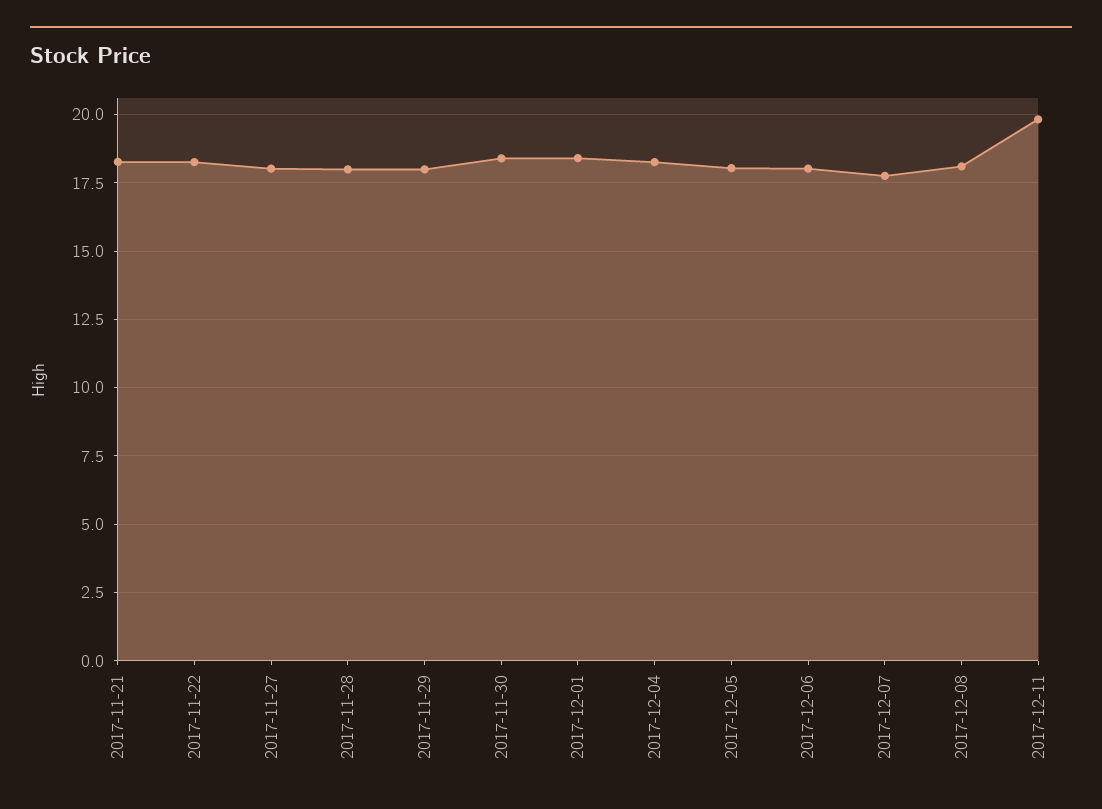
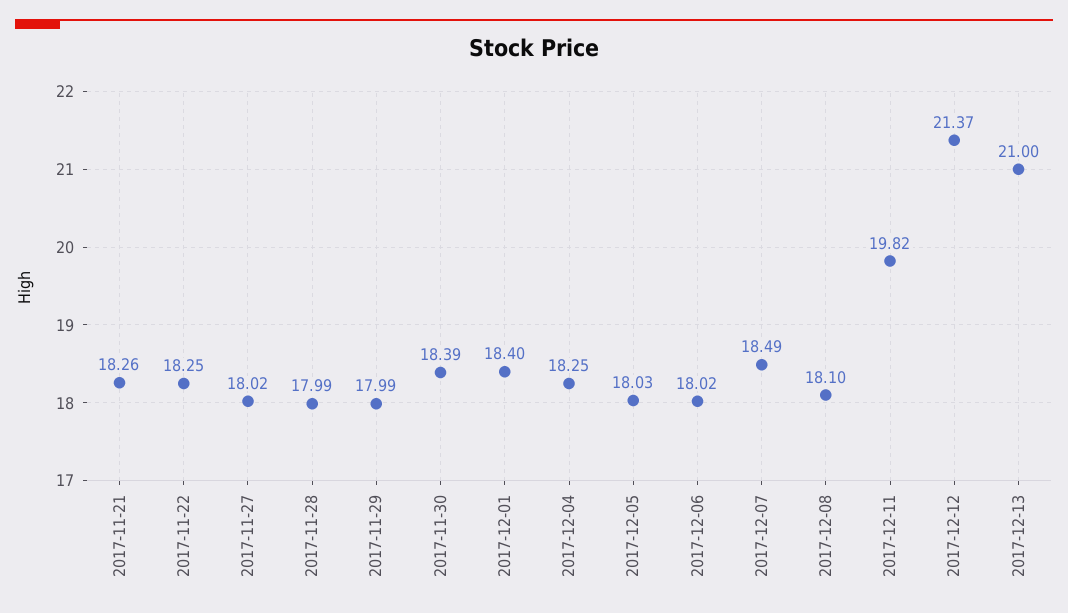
2017-12-07: 17.75 -> 18.49
2017-12-12: none -> 21.37
2017-12-13: none -> 21

